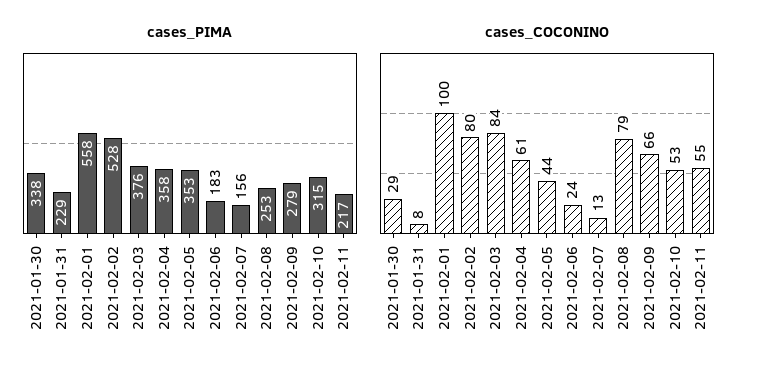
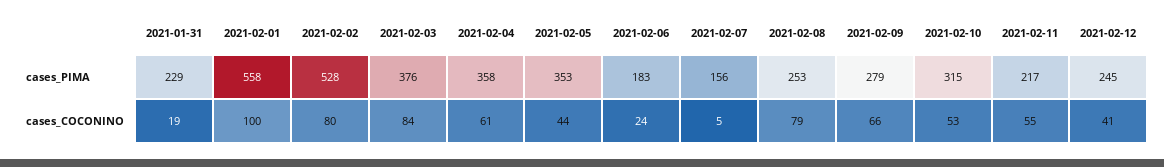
cases_PIMA, 2021-01-30: 338 -> none
cases_COCONINO, 2021-01-30: 29 -> none
cases_COCONINO, 2021-01-31: 8 -> 19
cases_COCONINO, 2021-02-07: 13 -> 5
cases_PIMA, 2021-02-12: none -> 245
cases_COCONINO, 2021-02-12: none -> 41

